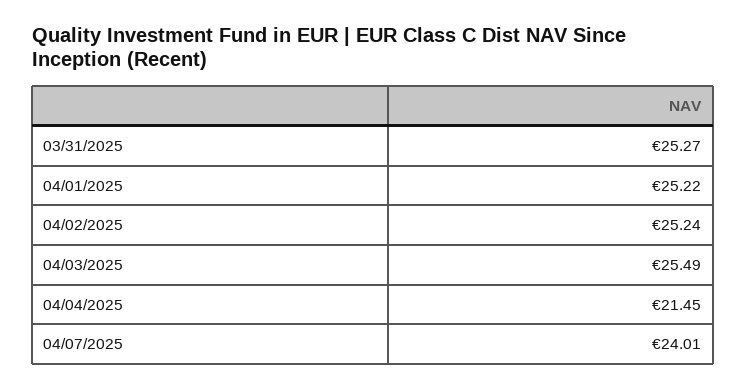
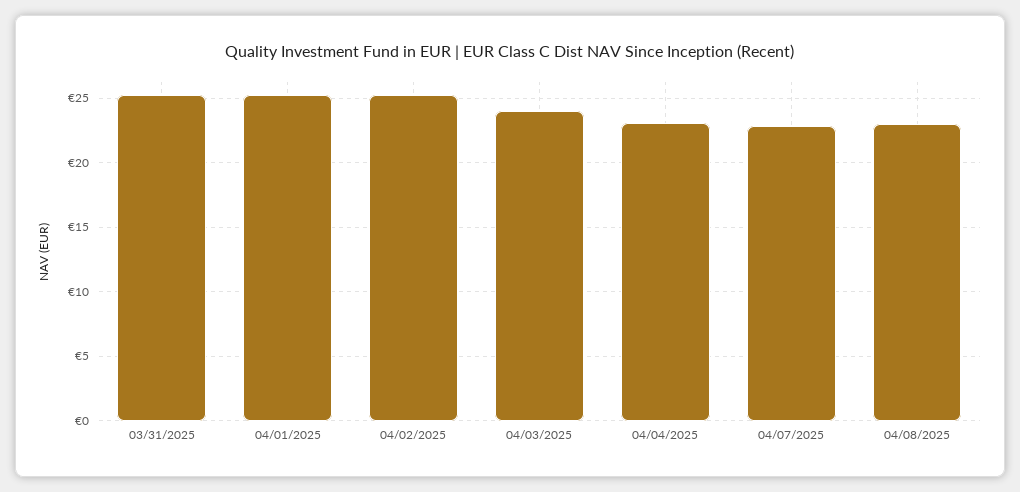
04/03/2025: 25.49 -> 24
04/04/2025: 21.45 -> 23
04/07/2025: 24.01 -> 23
04/08/2025: none -> 23

